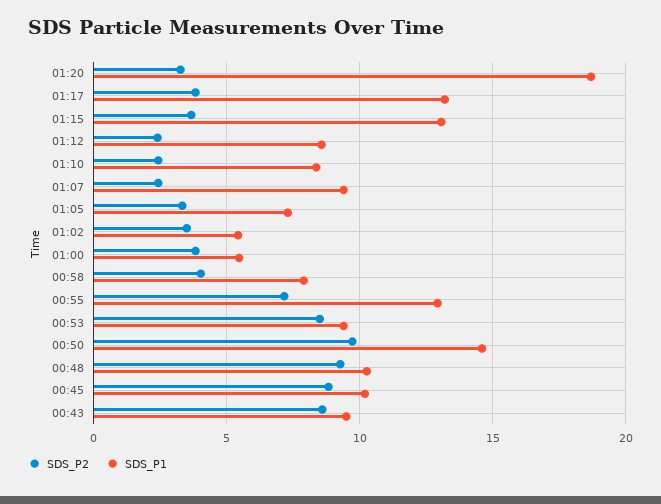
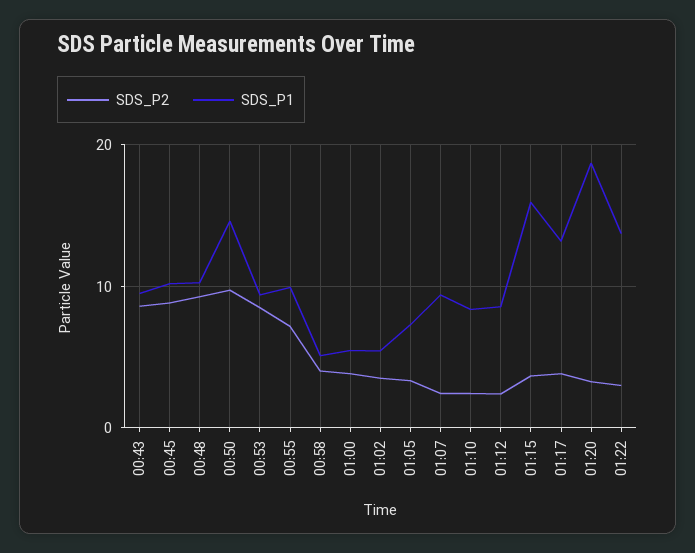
SDS_P1, 01:15: 13 -> 16
SDS_P1, 00:58: 8 -> 5
SDS_P1, 00:55: 13 -> 10
SDS_P2, 01:22: none -> 3
SDS_P1, 01:22: none -> 14

